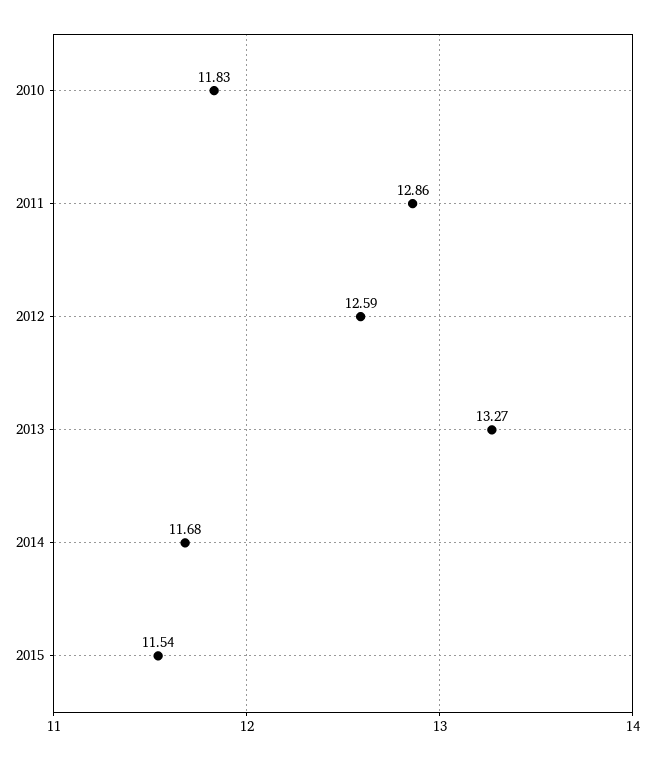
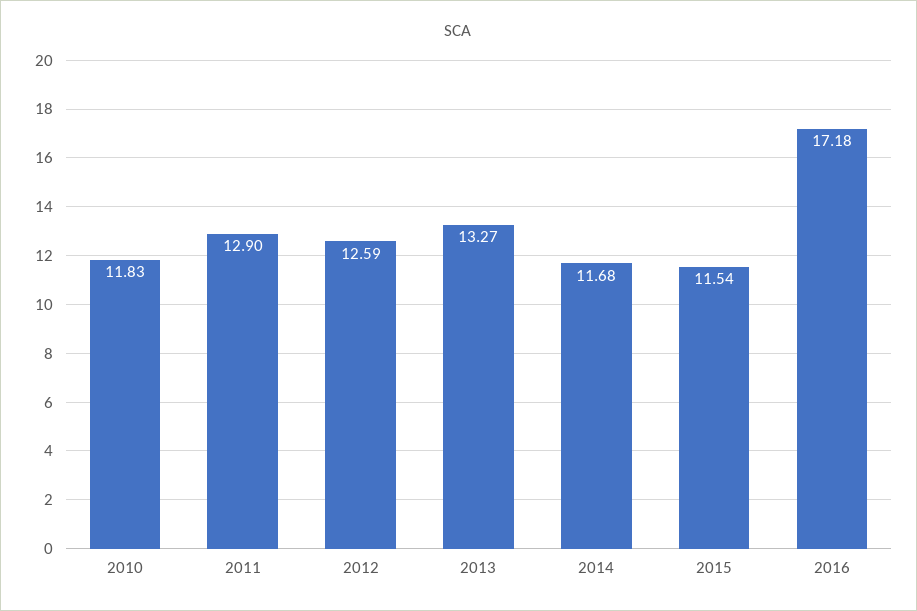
2011: 12.86 -> 12.9
2016: none -> 17.18

